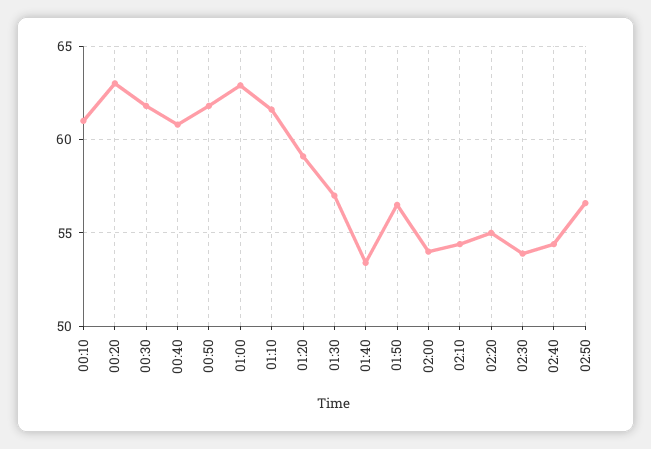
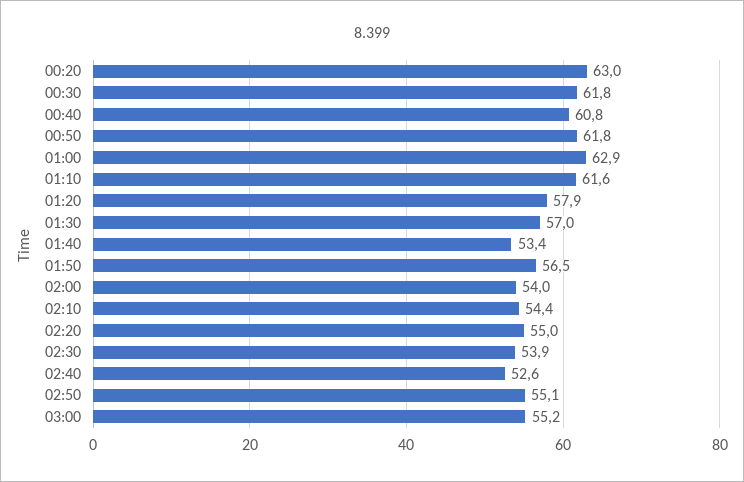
00:10: 61 -> none
01:20: 59 -> 57.9
02:40: 54.5 -> 52.6
02:50: 56.5 -> 55.1
03:00: none -> 55.2

